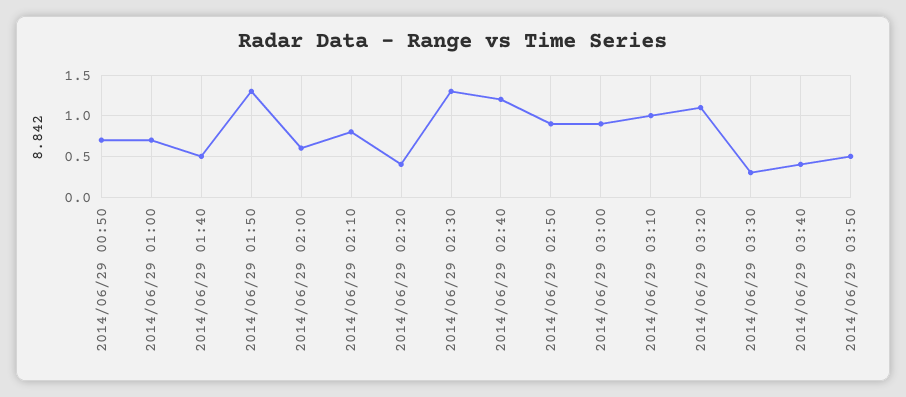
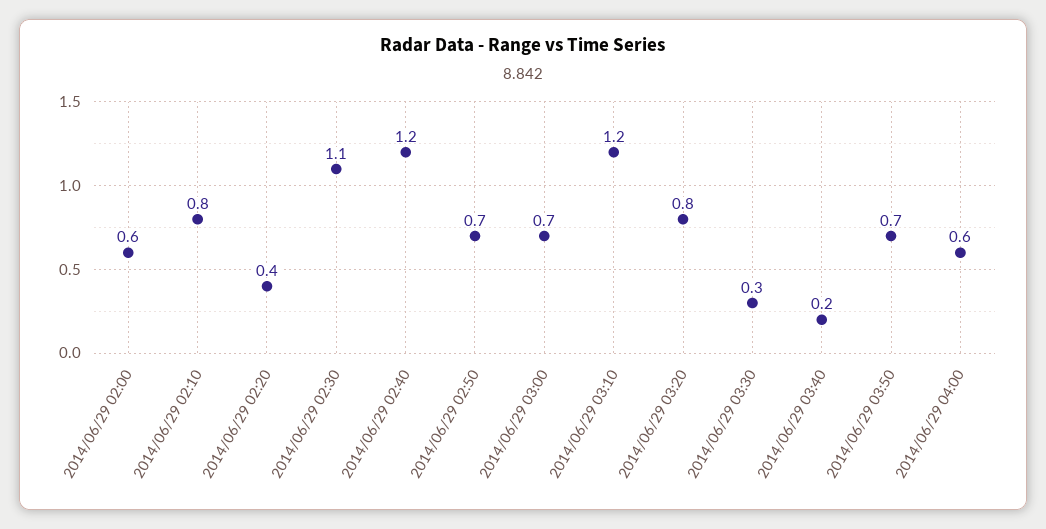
2014/06/29 00:50: 0.7 -> none
2014/06/29 01:00: 0.7 -> none
2014/06/29 01:40: 0.5 -> none
2014/06/29 01:50: 1.3 -> none
2014/06/29 02:30: 1.3 -> 1.1
2014/06/29 02:50: 0.9 -> 0.7
2014/06/29 03:00: 0.9 -> 0.7
2014/06/29 03:10: 1 -> 1.2
2014/06/29 03:20: 1.1 -> 0.8
2014/06/29 03:40: 0.4 -> 0.2
2014/06/29 03:50: 0.5 -> 0.7
2014/06/29 04:00: none -> 0.6

